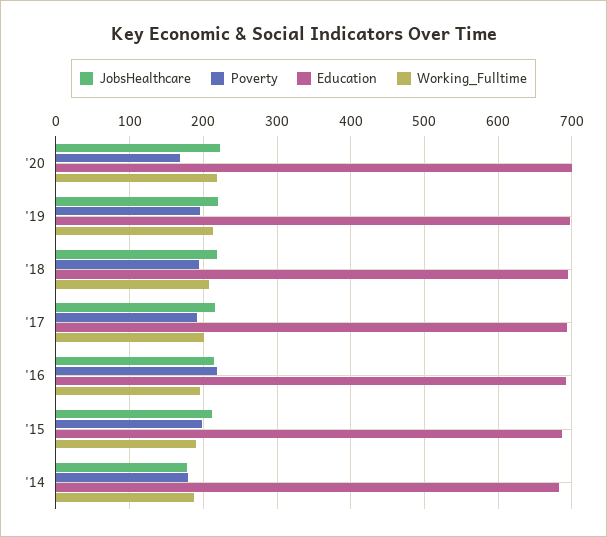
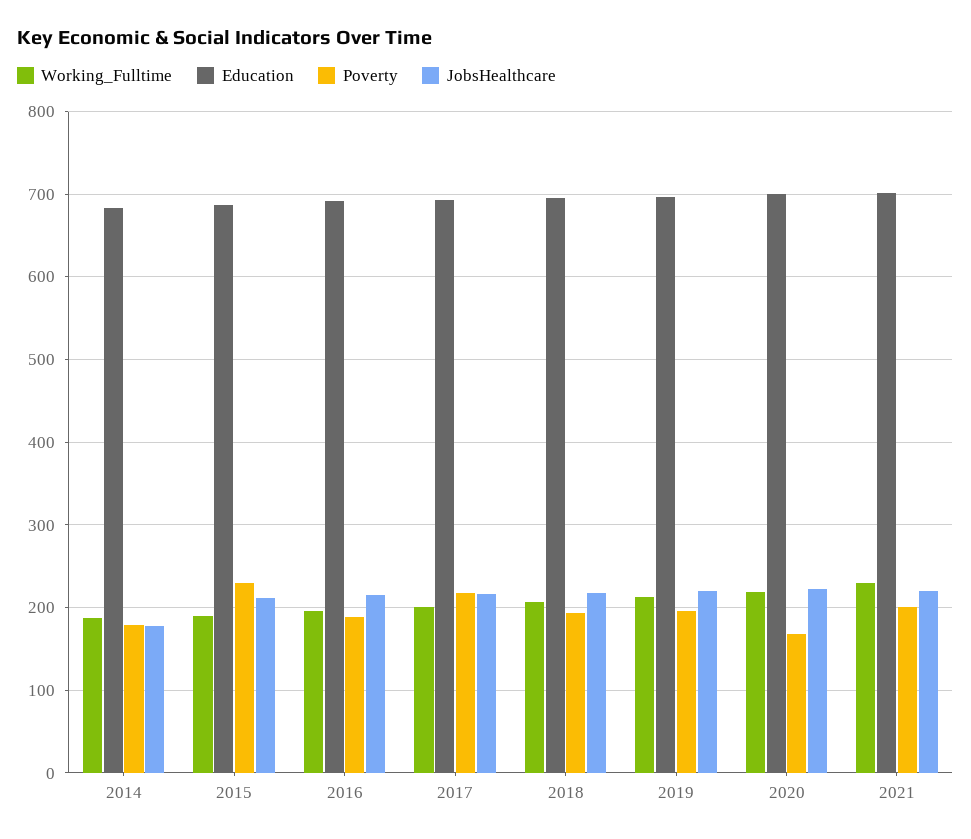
Poverty, '17: 190 -> 220
Poverty, '16: 220 -> 190
Poverty, '15: 200 -> 230
Working_Fulltime, 2021: none -> 230
Education, 2021: none -> 700
Poverty, 2021: none -> 200
JobsHealthcare, 2021: none -> 220

